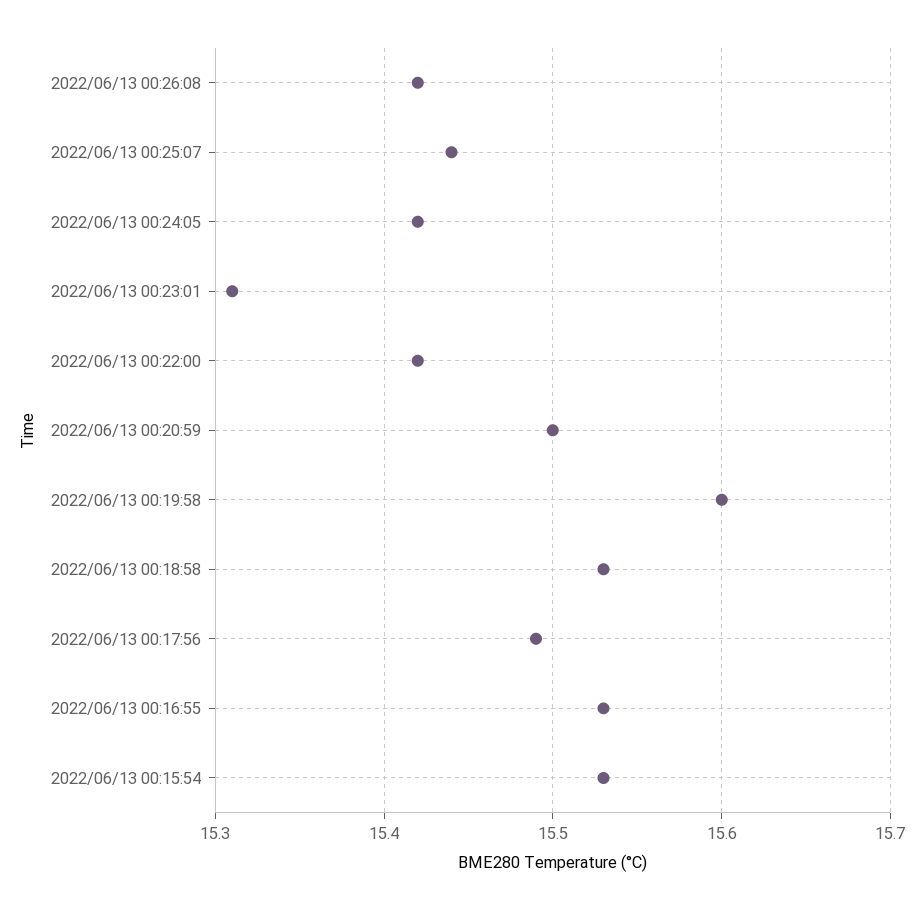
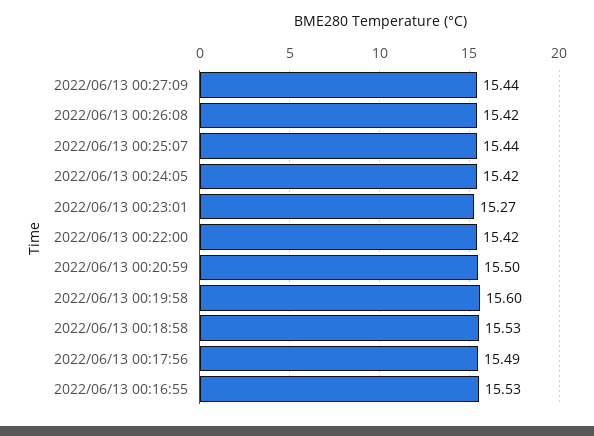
2022/06/13 00:23:01: 15.31 -> 15.27
2022/06/13 00:15:54: 15.53 -> none
2022/06/13 00:27:09: none -> 15.44

